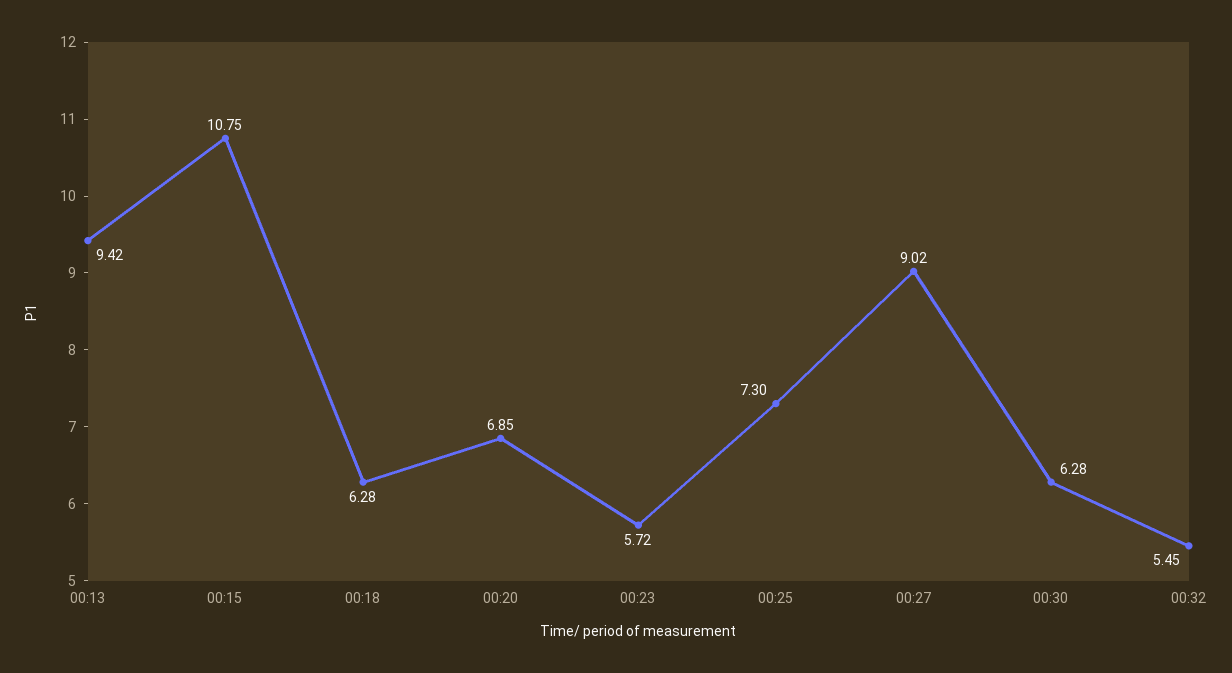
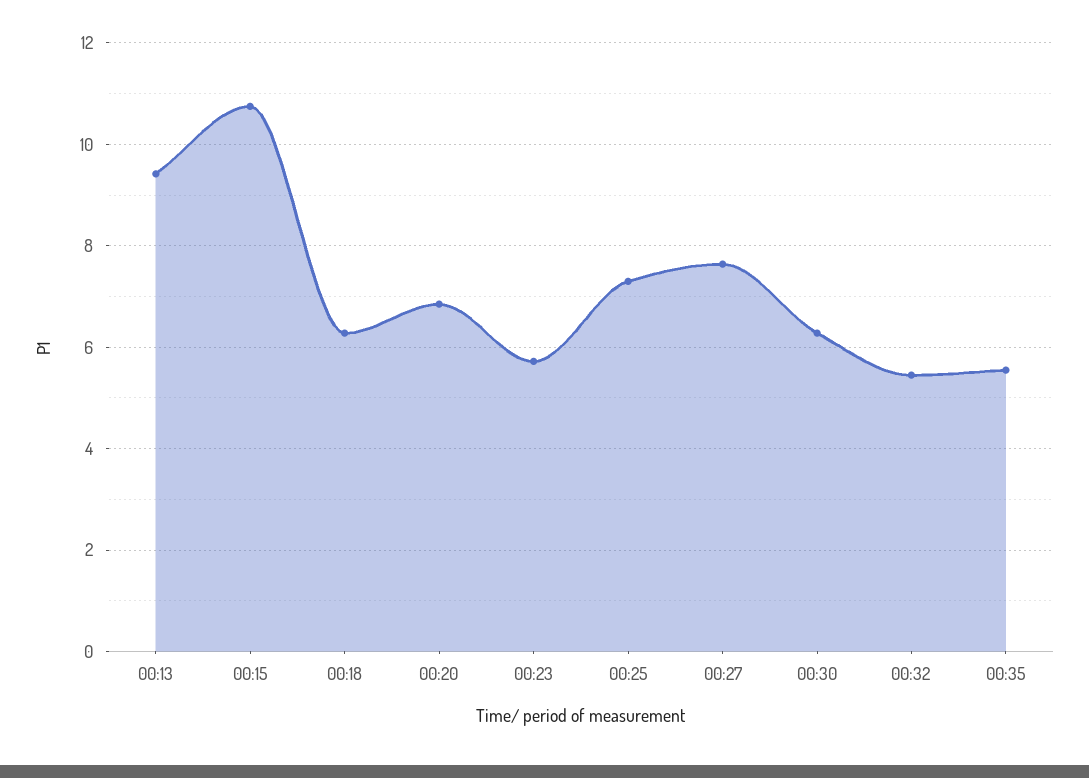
00:27: 9.02 -> 7.6
00:35: none -> 5.6

